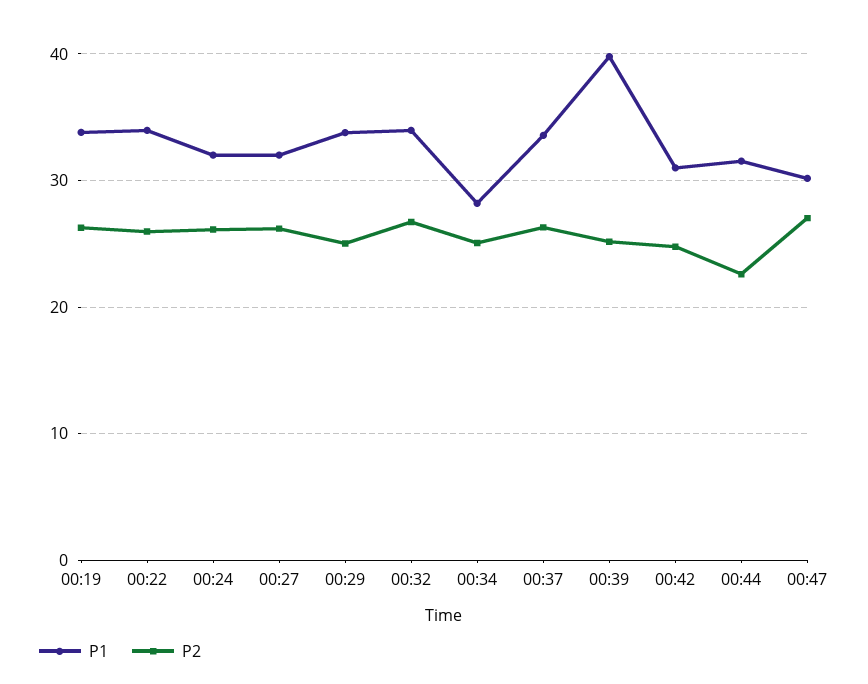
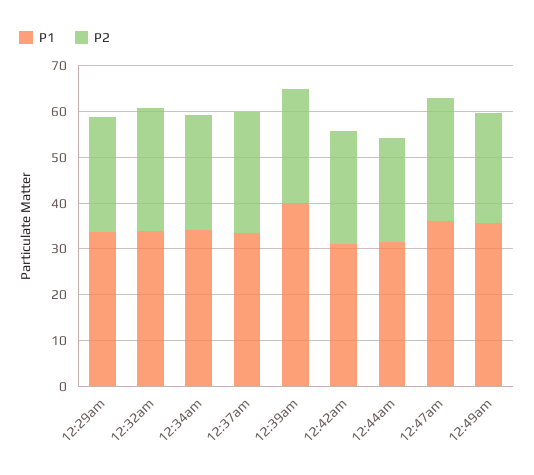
P1, 00:19: 34 -> none
P2, 00:19: 26 -> none
P1, 00:22: 34 -> none
P2, 00:22: 26 -> none
P1, 00:24: 32 -> none
P2, 00:24: 26 -> none
P1, 00:27: 32 -> none
P2, 00:27: 26 -> none
P1, 00:34: 28 -> 34
P1, 00:47: 30 -> 36
P1, 12:49am: none -> 36
P2, 12:49am: none -> 24

